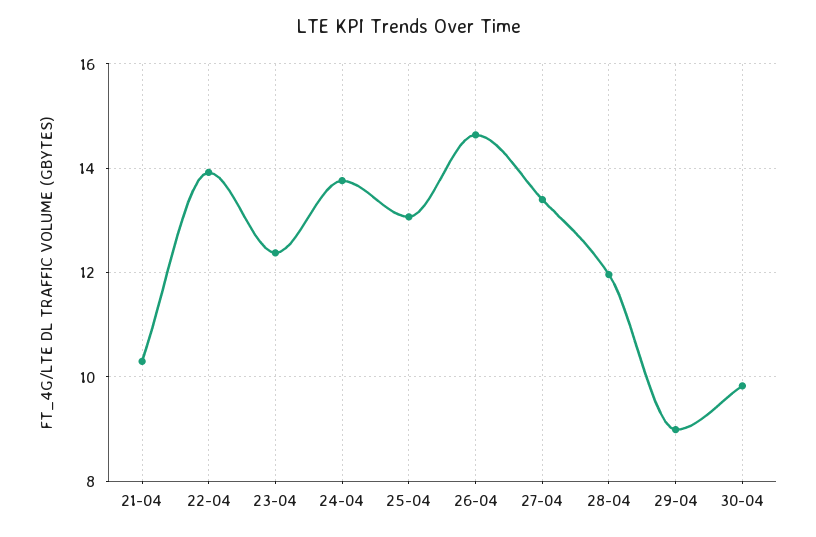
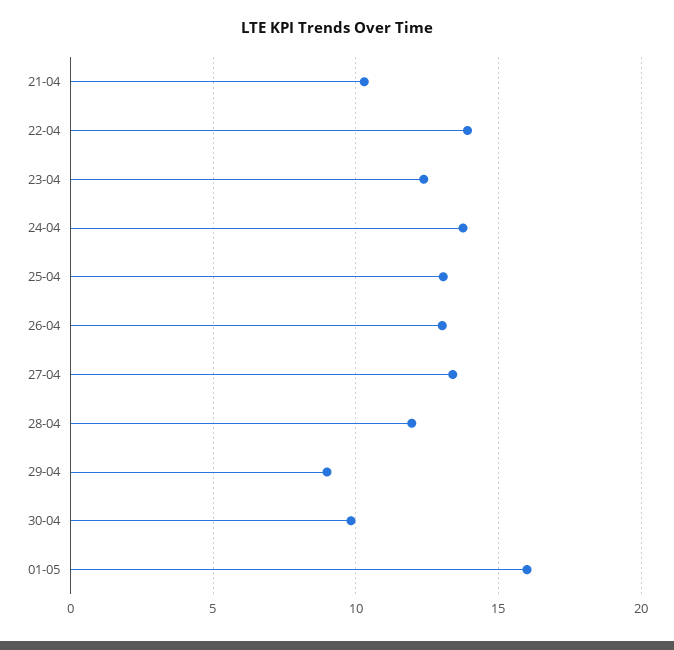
26-04: 14.6 -> 13
01-05: none -> 16

